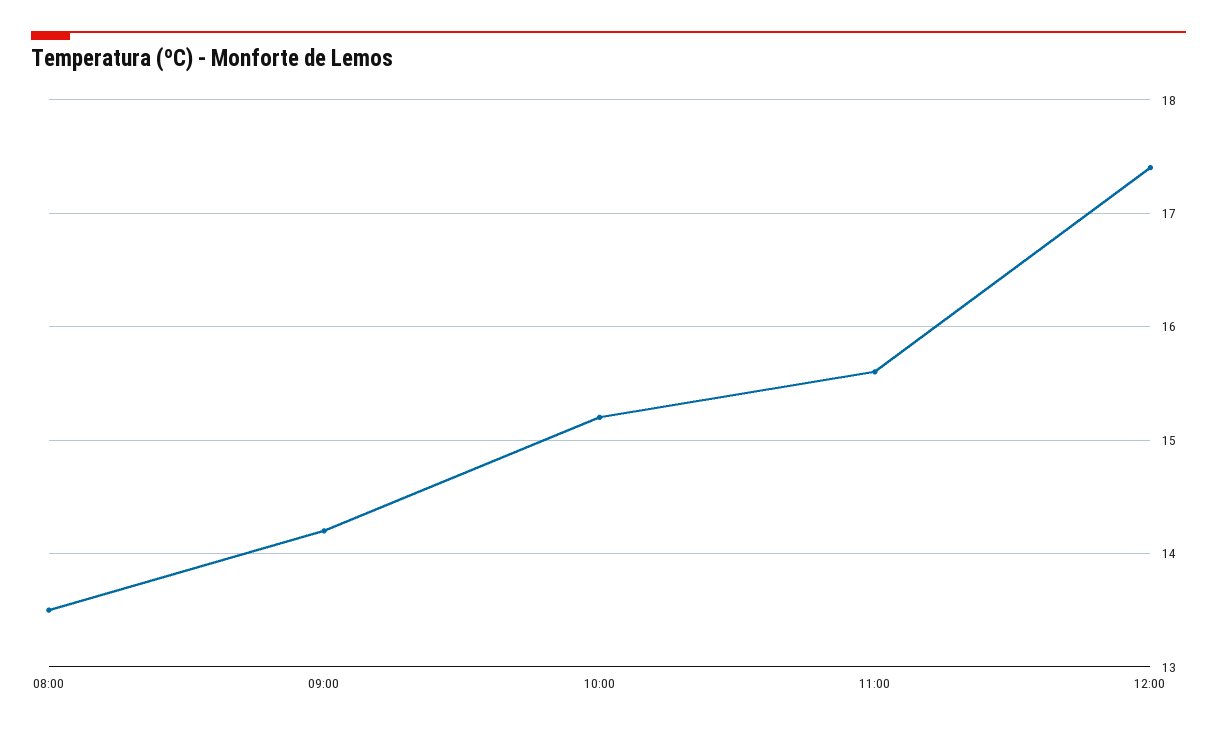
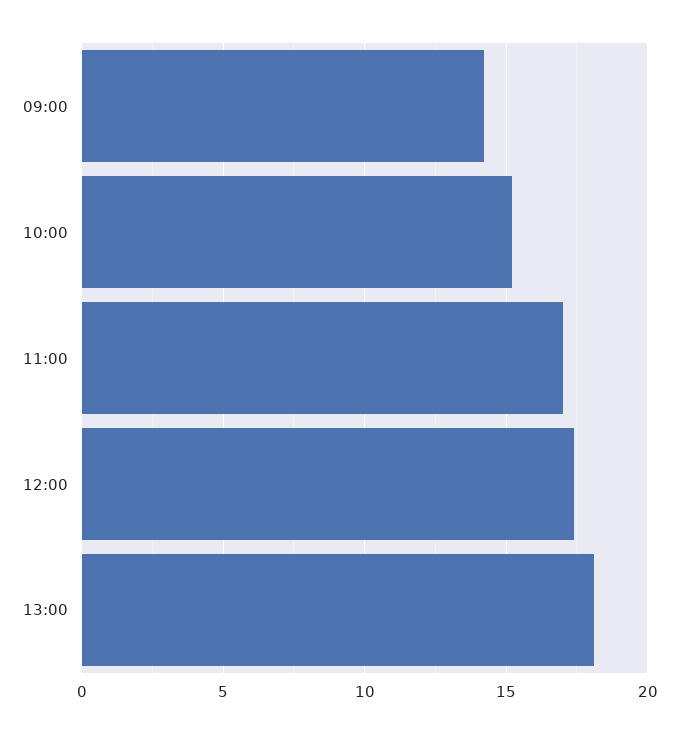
08:00: 13.5 -> none
11:00: 15.6 -> 17
13:00: none -> 18

